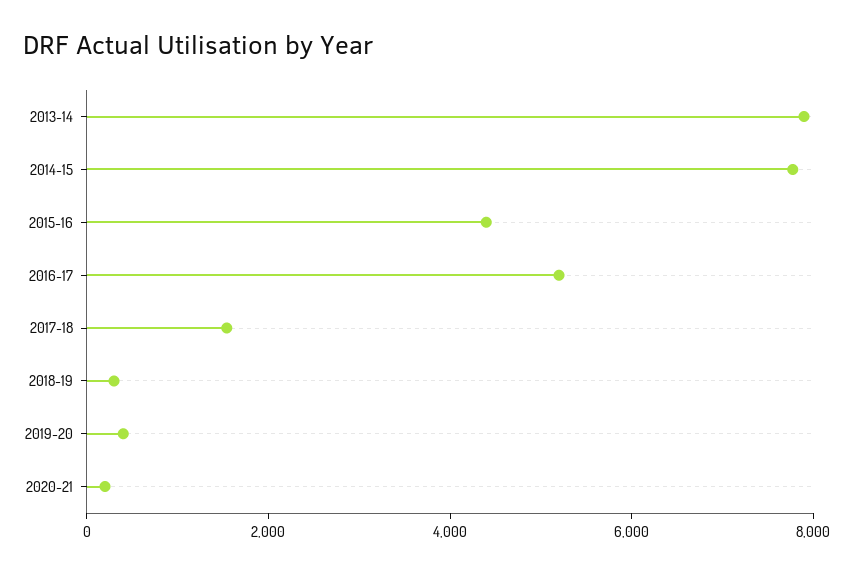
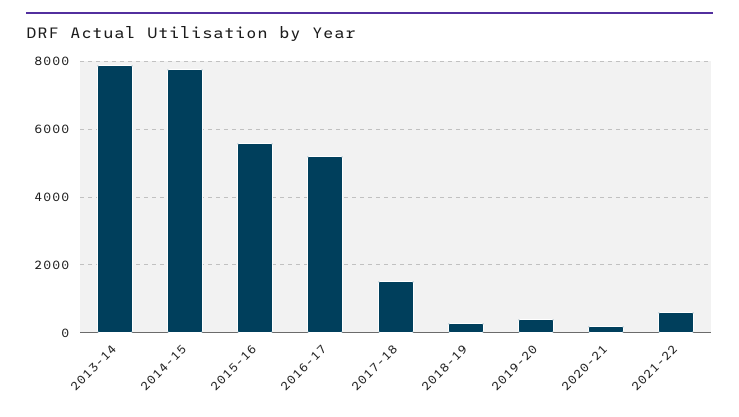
2015-16: 4500 -> 5600
2021-22: none -> 600

